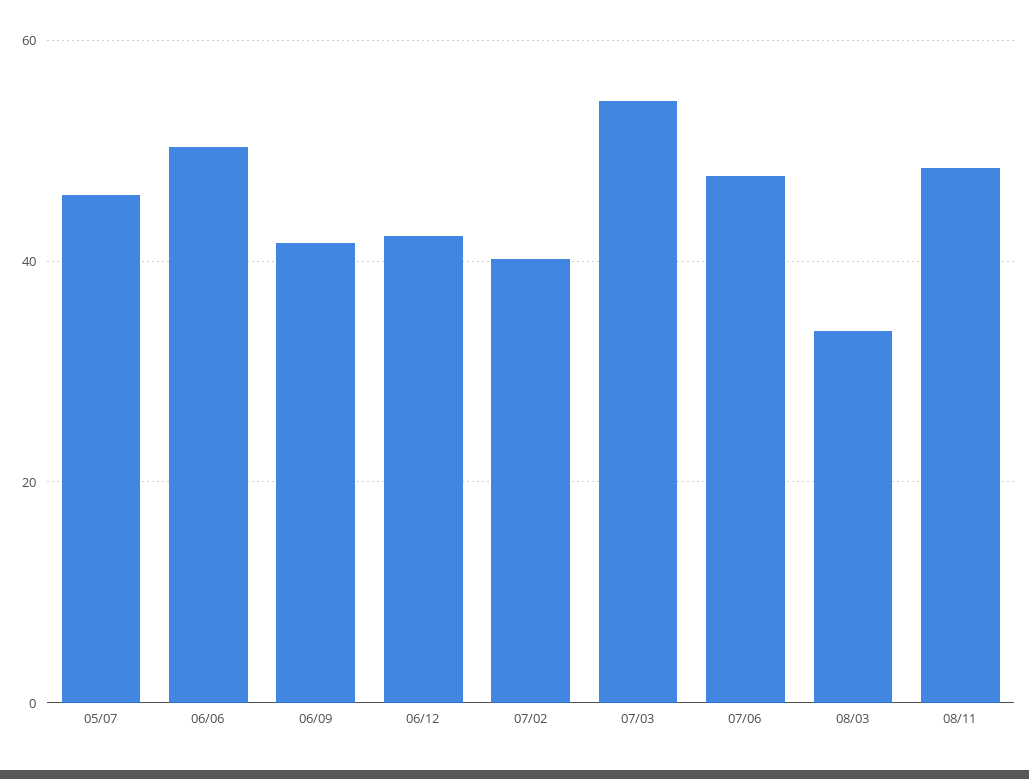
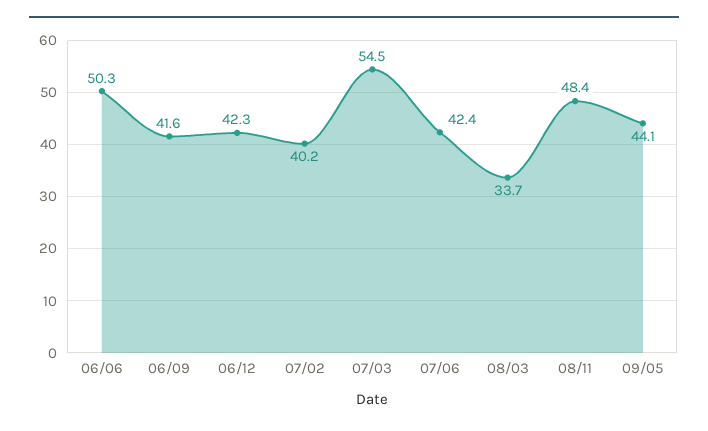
05/07: 46 -> none
07/06: 48 -> 42.4
09/05: none -> 44.1

